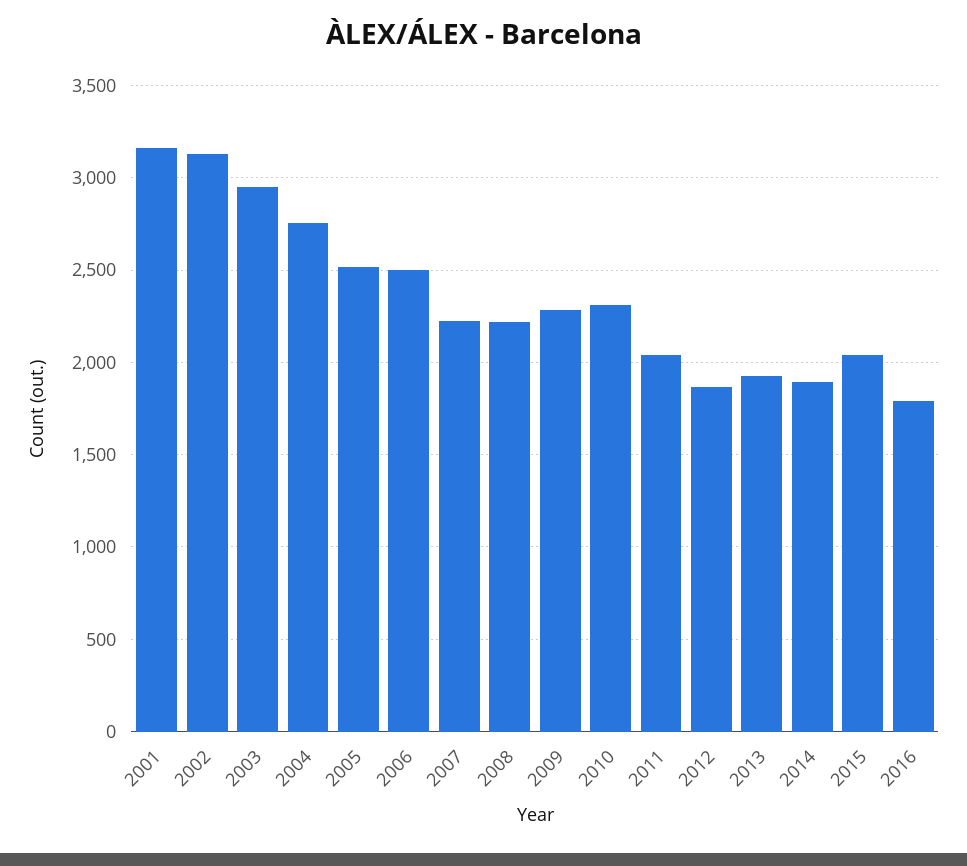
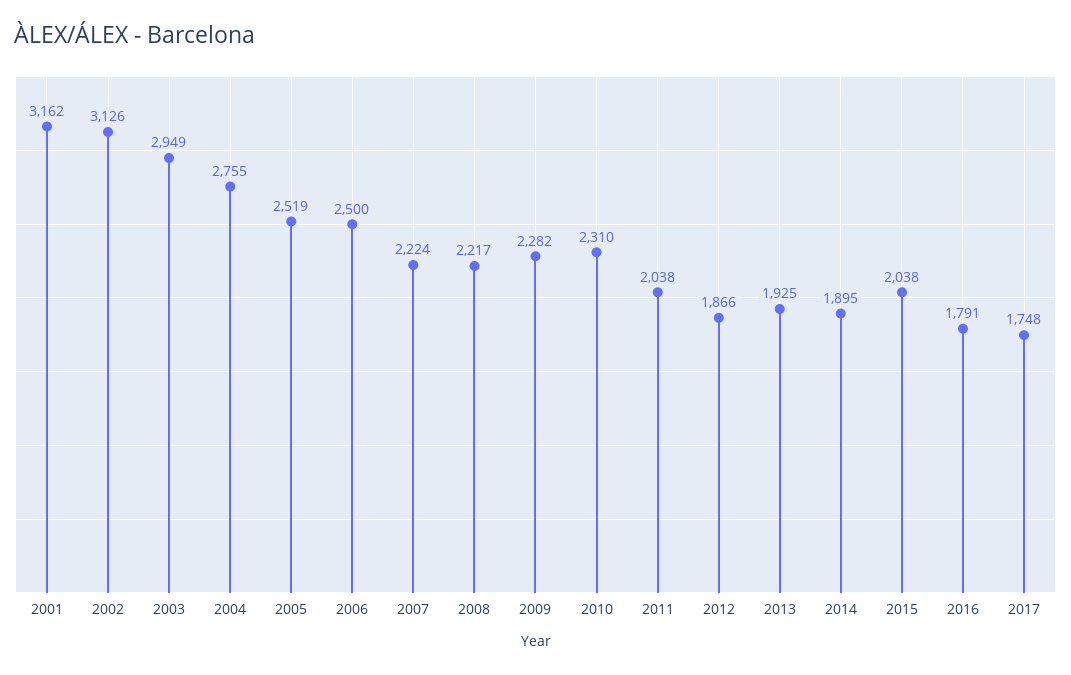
2017: none -> 1748

